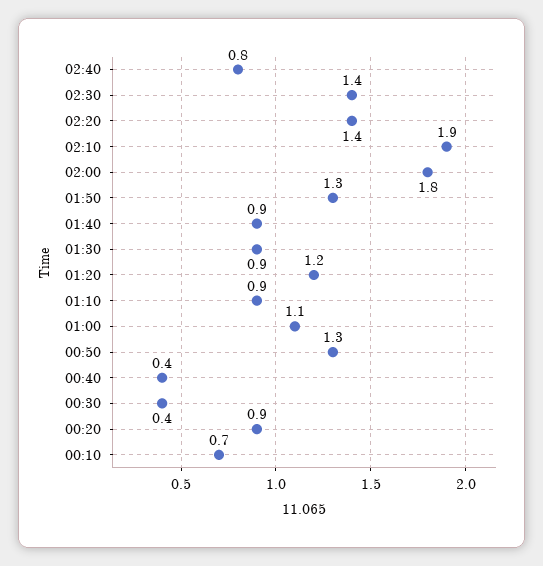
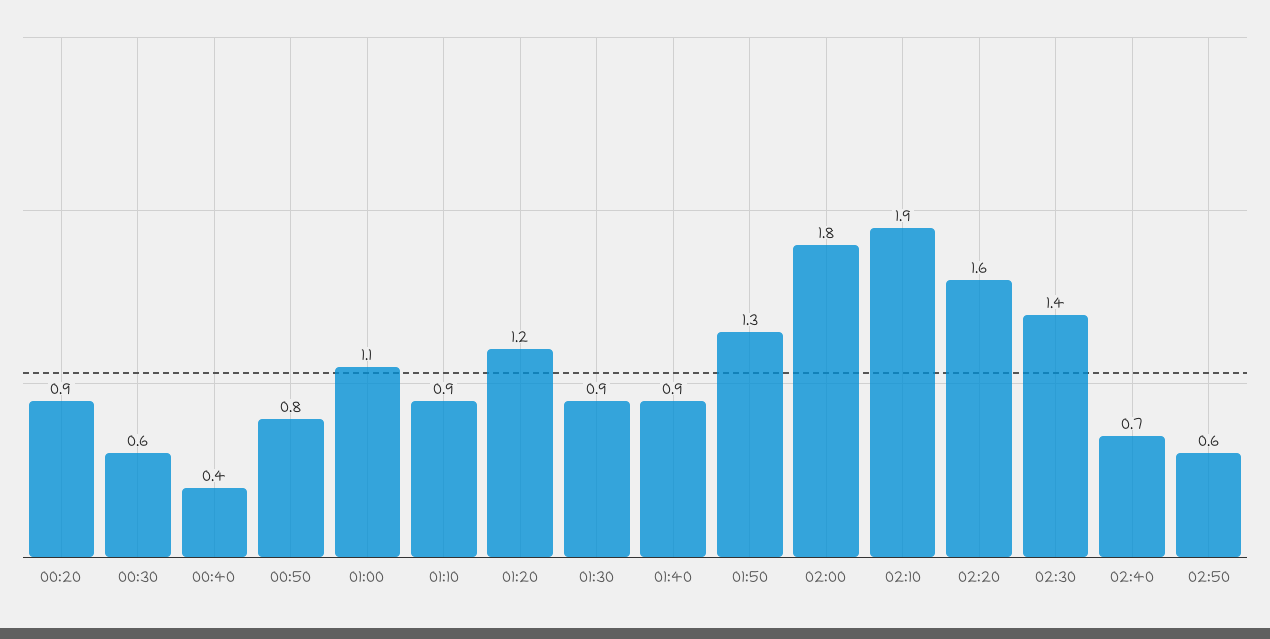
02:40: 0.8 -> 0.7
02:20: 1.4 -> 1.6
00:50: 1.3 -> 0.8
00:30: 0.4 -> 0.6
00:10: 0.7 -> none
02:50: none -> 0.6

